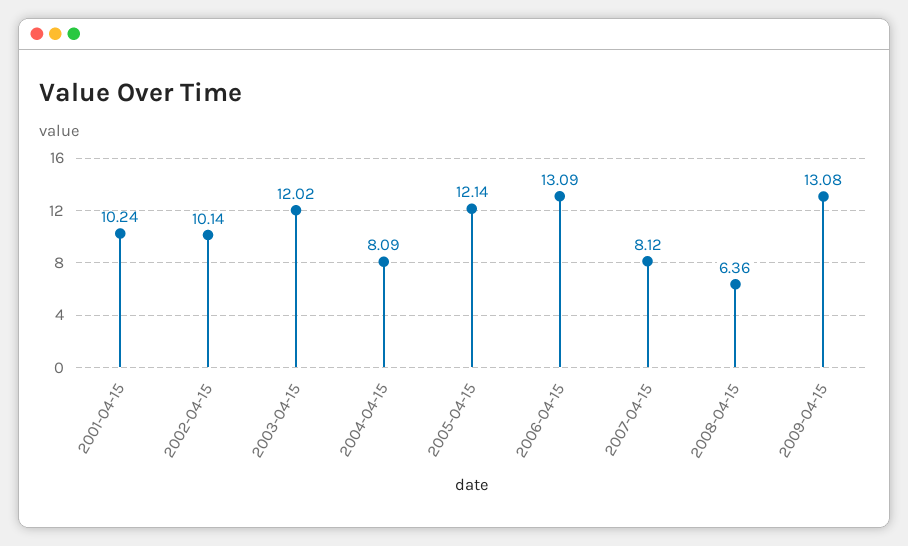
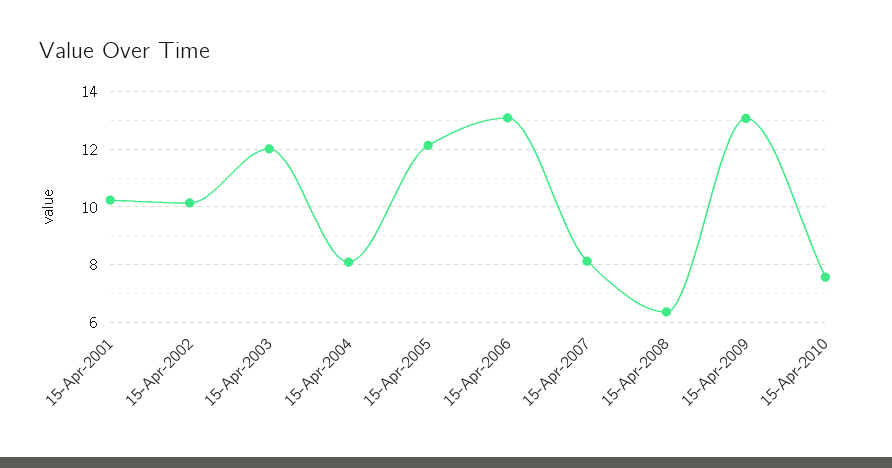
15-Apr-2010: none -> 7.5

